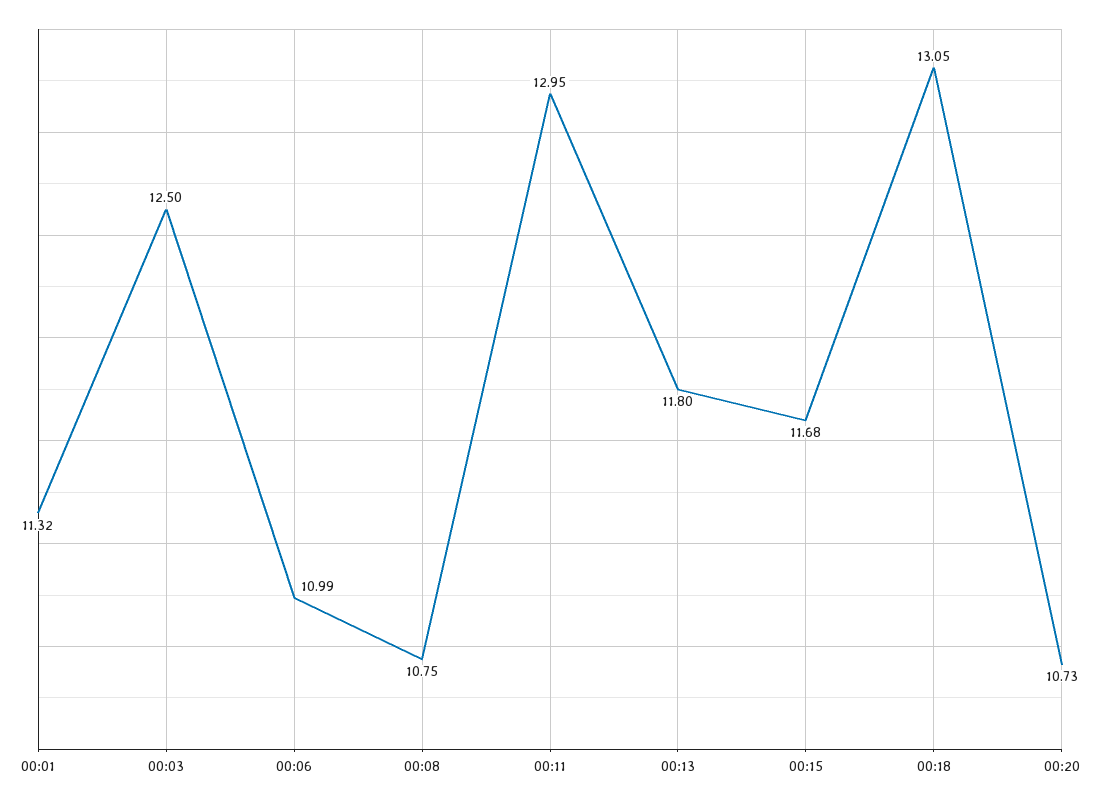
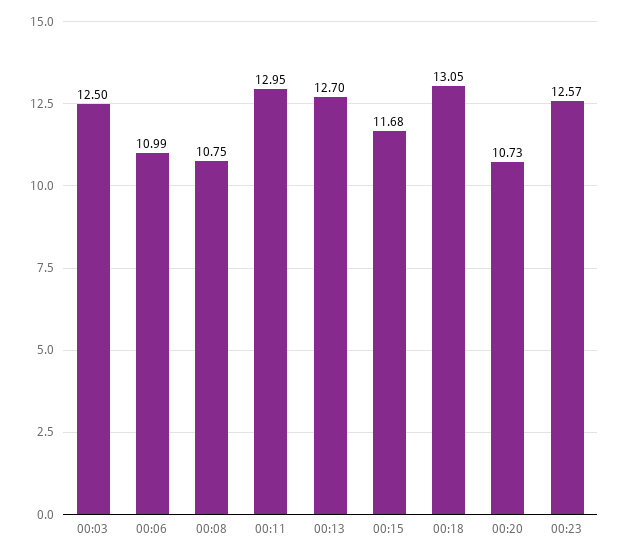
00:01: 11.32 -> none
00:13: 11.8 -> 12.7
00:23: none -> 12.57

